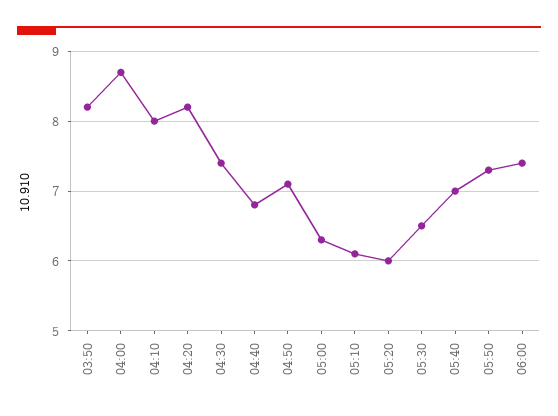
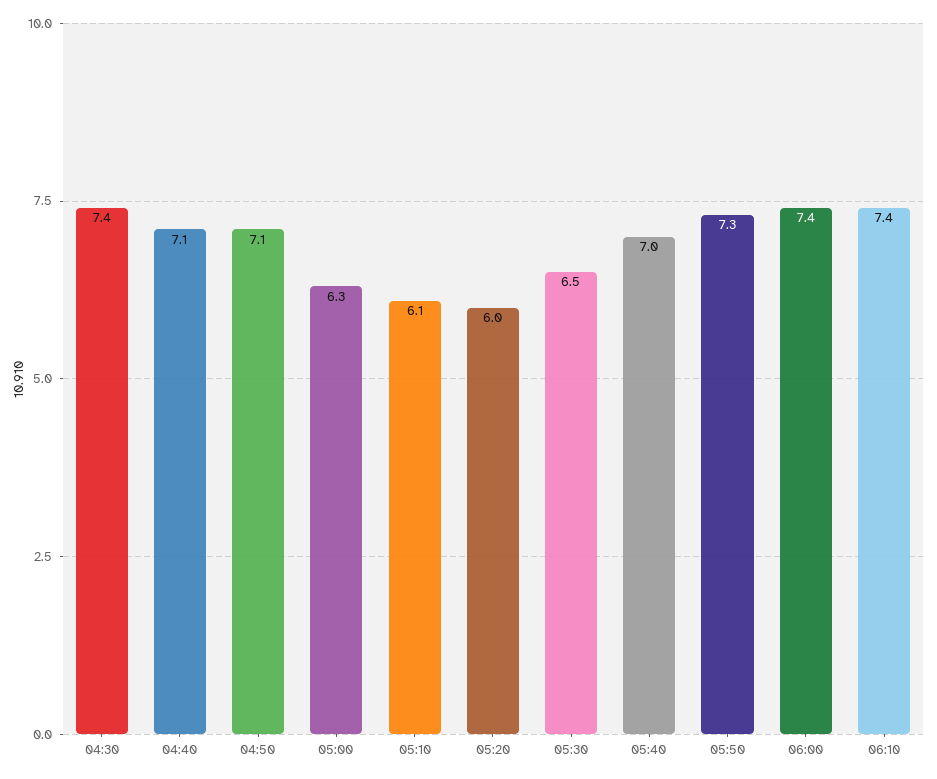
03:50: 8.2 -> none
04:00: 8.7 -> none
04:10: 8 -> none
04:20: 8.2 -> none
04:40: 6.8 -> 7.1
06:10: none -> 7.4

